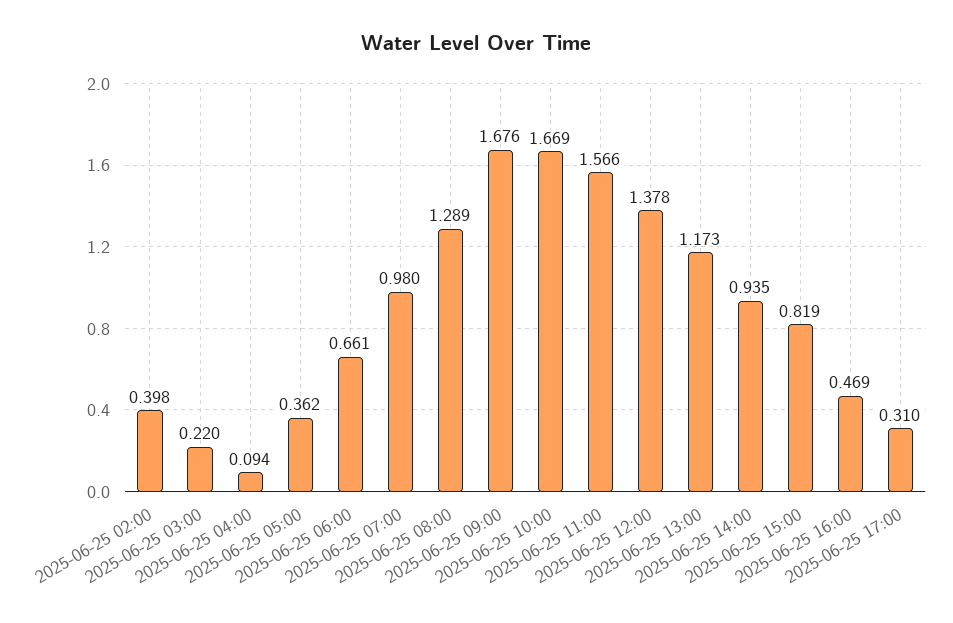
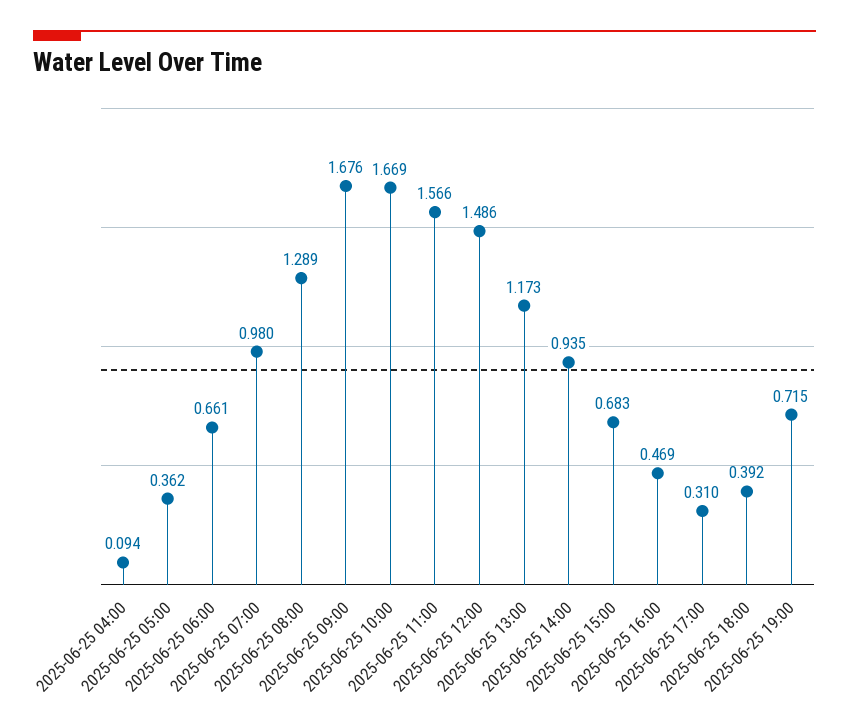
2025-06-25 02:00: 0.398 -> none
2025-06-25 03:00: 0.22 -> none
2025-06-25 12:00: 1.378 -> 1.486
2025-06-25 15:00: 0.819 -> 0.683
2025-06-25 18:00: none -> 0.392
2025-06-25 19:00: none -> 0.715

